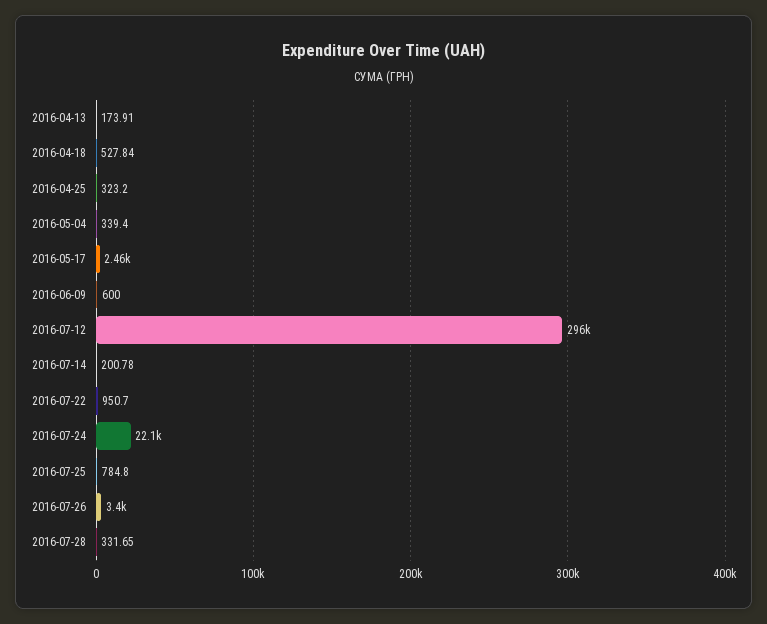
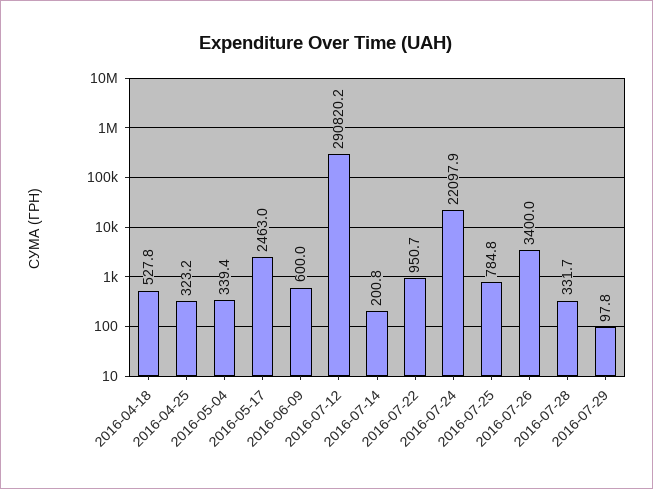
2016-04-13: 173.91 -> none
2016-07-12: 296000 -> 290820.2
2016-07-29: none -> 97.8

